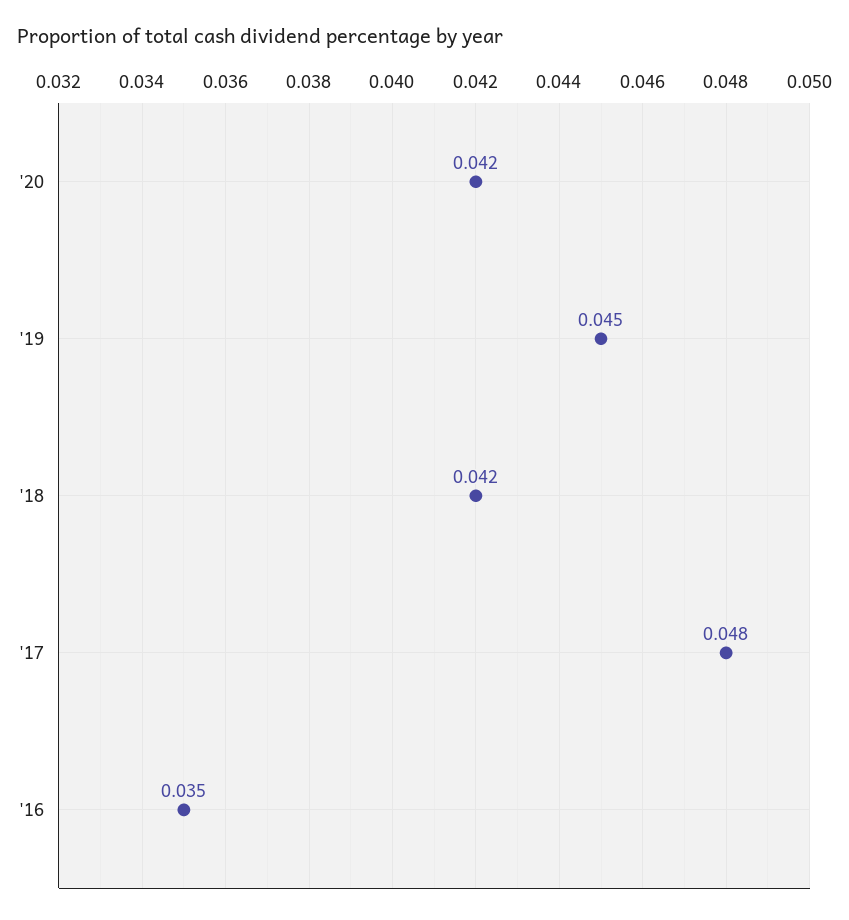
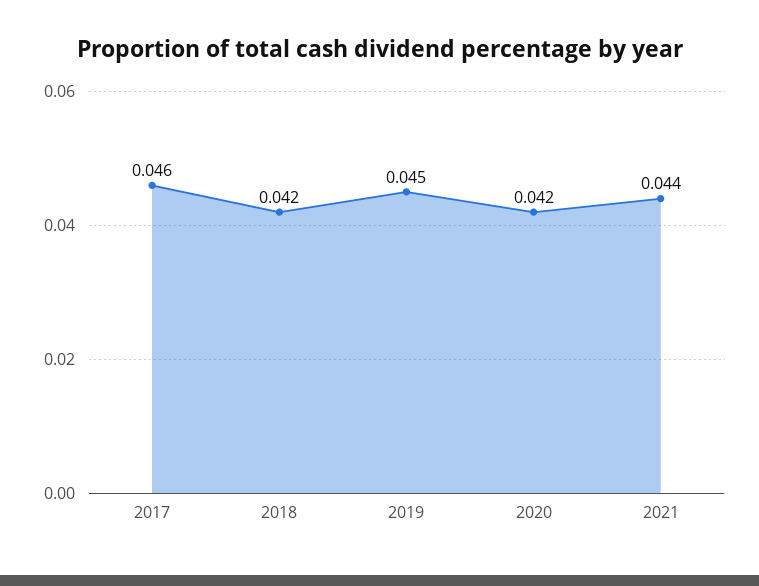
'17: 0.048 -> 0.046
'16: 0.035 -> none
2021: none -> 0.044

